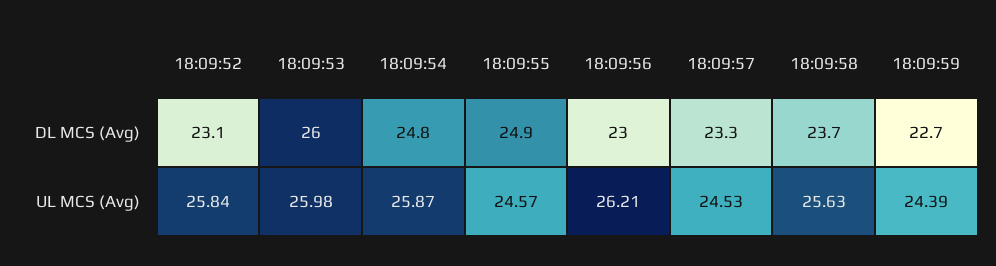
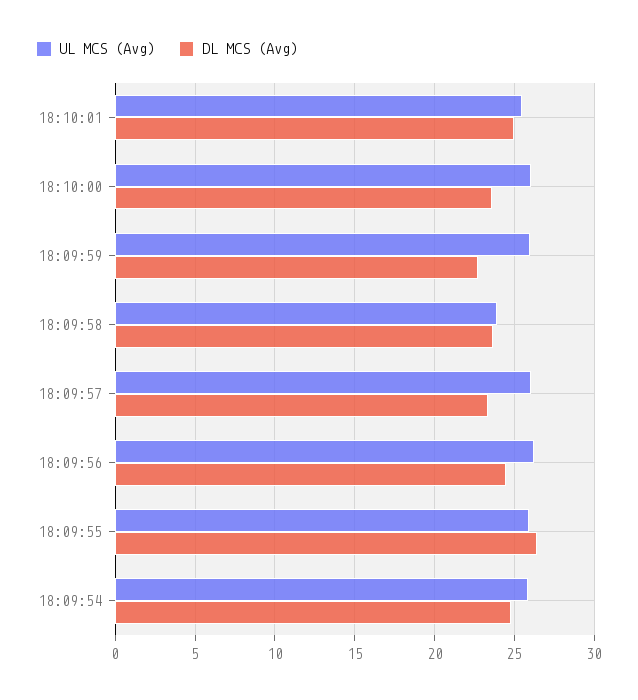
DL MCS (Avg), 18:09:52: 23.1 -> none
DL MCS (Avg), 18:09:53: 26 -> none
DL MCS (Avg), 18:09:55: 24.9 -> 26.5
DL MCS (Avg), 18:09:56: 23 -> 24.5
UL MCS (Avg), 18:09:52: 25.84 -> none
UL MCS (Avg), 18:09:53: 25.98 -> none
UL MCS (Avg), 18:09:55: 24.57 -> 26
UL MCS (Avg), 18:09:57: 24.53 -> 26
UL MCS (Avg), 18:09:58: 25.63 -> 24
UL MCS (Avg), 18:09:59: 24.39 -> 26
UL MCS (Avg), 18:10:01: none -> 25.5
DL MCS (Avg), 18:10:01: none -> 25
UL MCS (Avg), 18:10:00: none -> 26
DL MCS (Avg), 18:10:00: none -> 23.5

